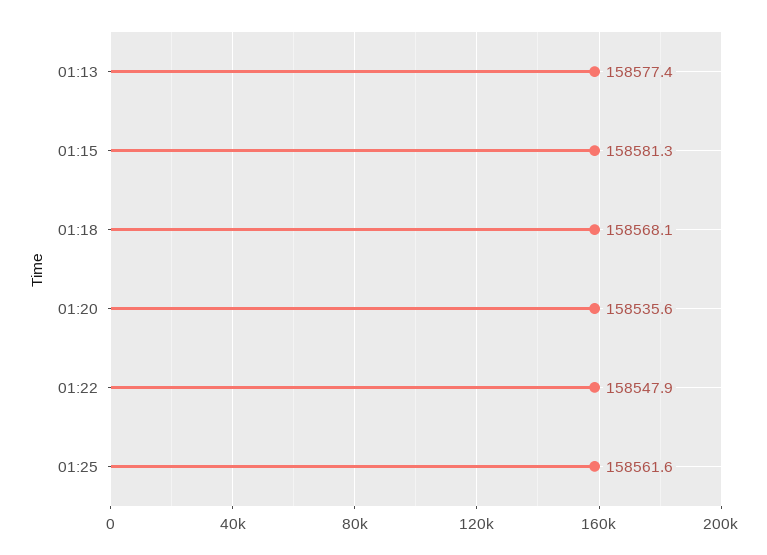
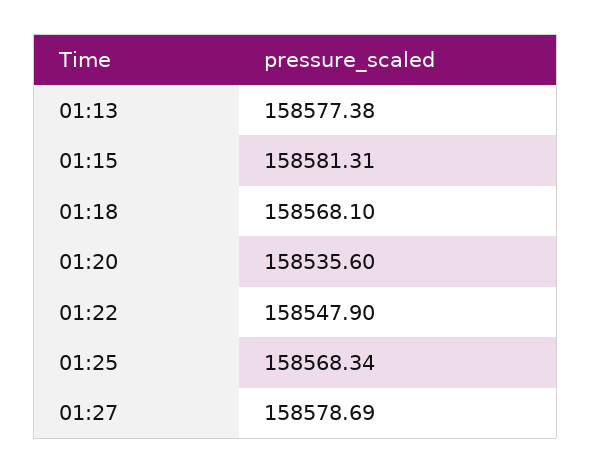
01:25: 158561.6 -> 158568.34
01:27: none -> 158578.69

